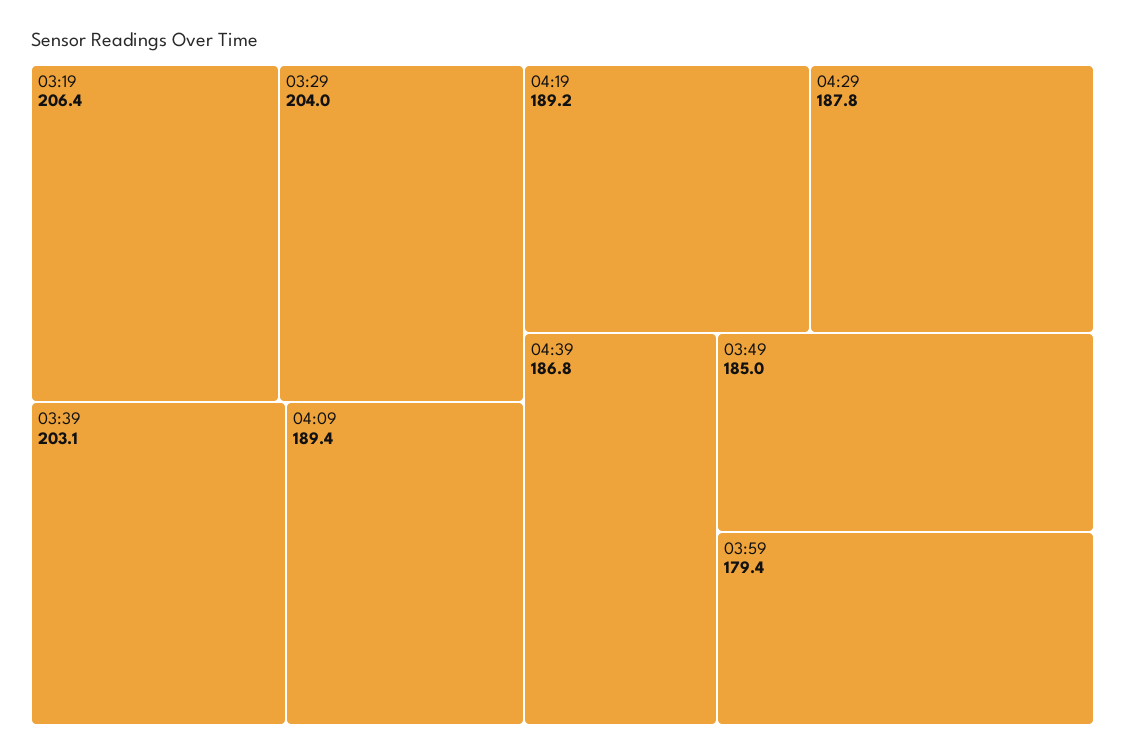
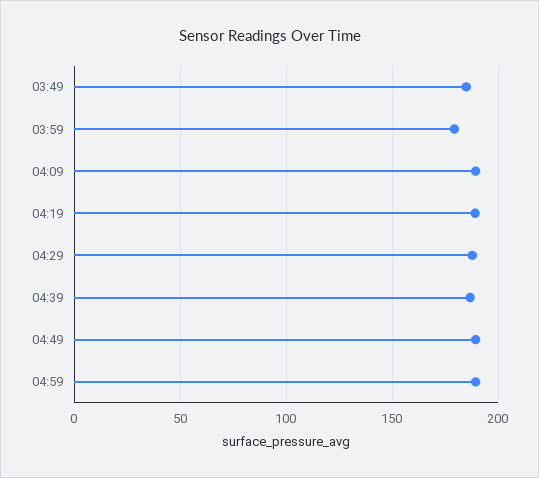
03:19: 206.4 -> none
03:29: 204 -> none
03:39: 203.1 -> none
04:49: none -> 190
04:59: none -> 190

